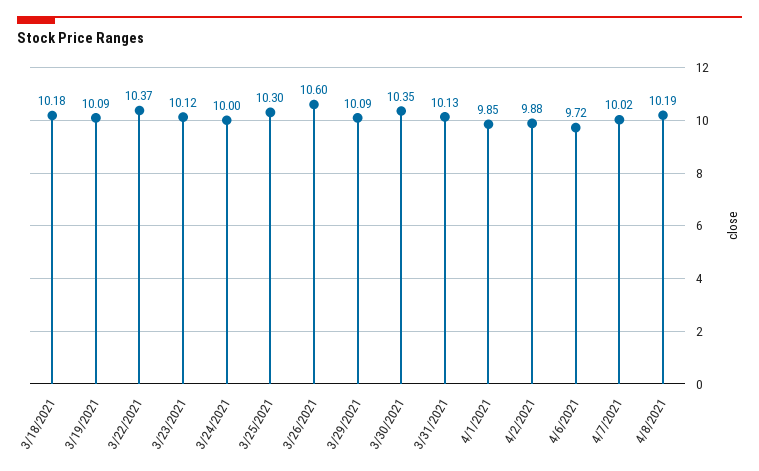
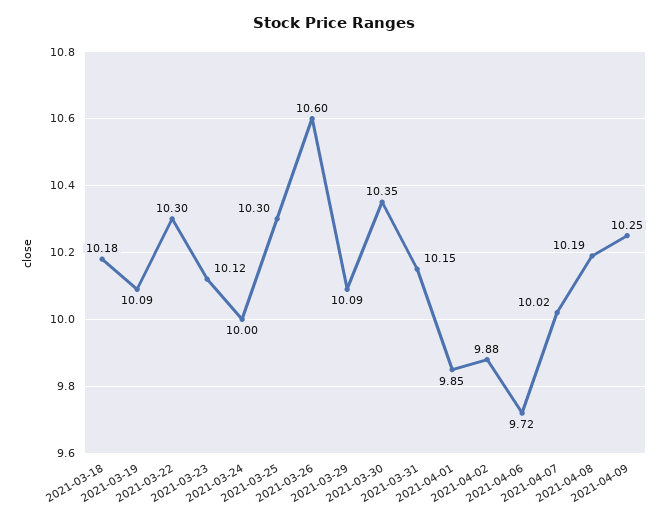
3/22/2021: 10.37 -> 10.3
3/31/2021: 10.13 -> 10.15
2021-04-09: none -> 10.25

